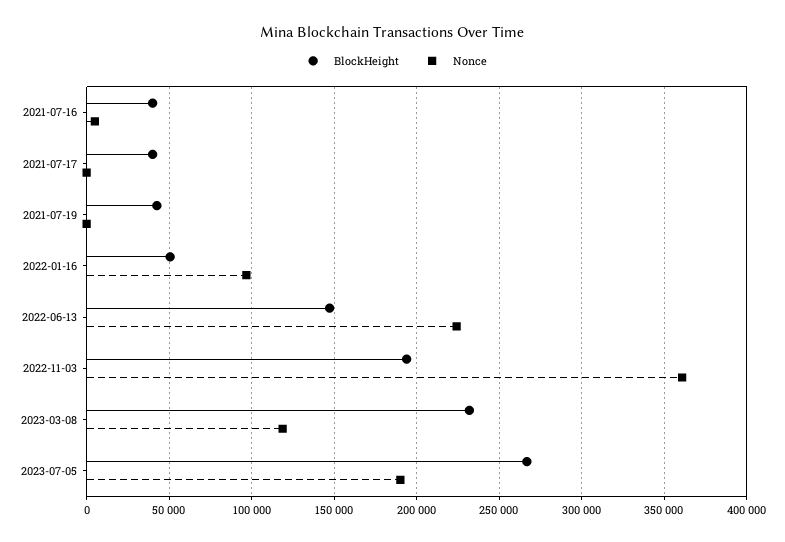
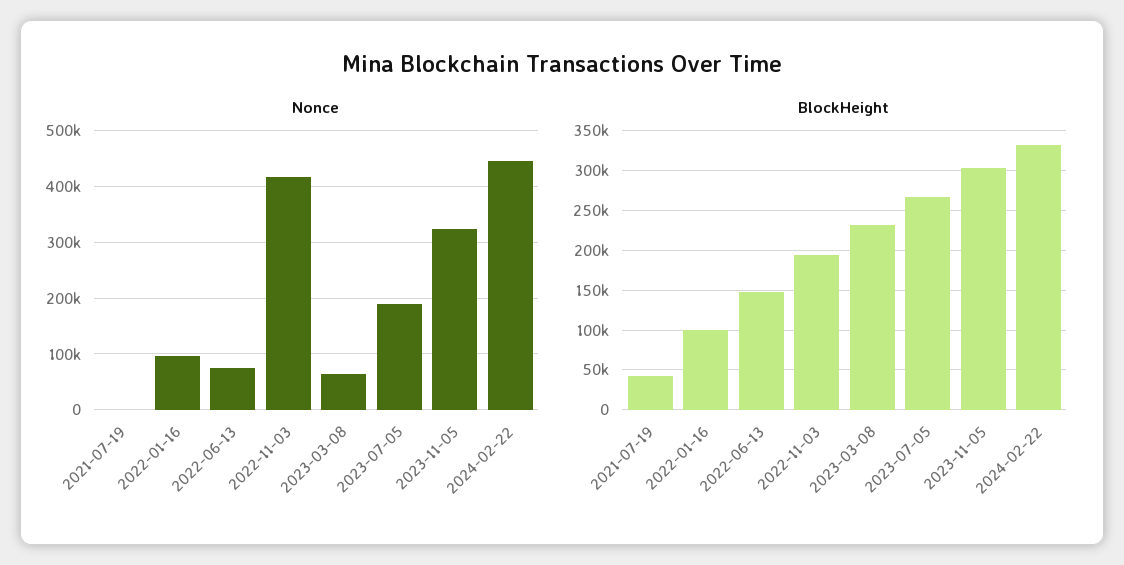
BlockHeight, 2021-07-16: 40000 -> none
Nonce, 2021-07-16: 5000 -> none
BlockHeight, 2021-07-17: 40000 -> none
Nonce, 2021-07-17: 0 -> none
BlockHeight, 2022-01-16: 50000 -> 100000
Nonce, 2022-06-13: 225000 -> 80000
Nonce, 2022-11-03: 360000 -> 420000
Nonce, 2023-03-08: 120000 -> 60000
Nonce, 2023-11-05: none -> 320000
Nonce, 2024-02-22: none -> 440000
BlockHeight, 2023-11-05: none -> 300000
BlockHeight, 2024-02-22: none -> 330000

